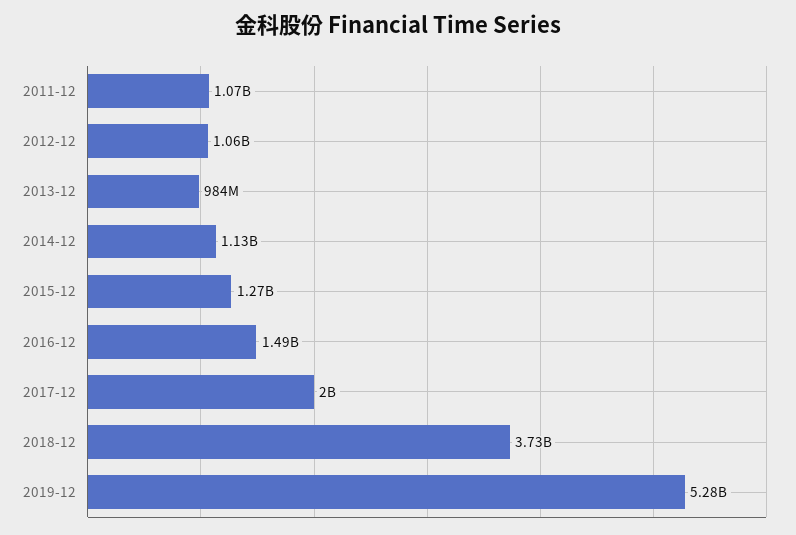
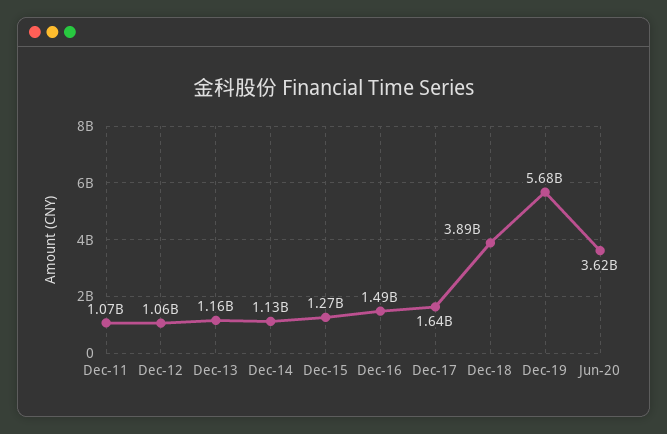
2013-12: 984000000 -> 1160000000
2017-12: 2000000000 -> 1640000000
2018-12: 3730000000 -> 3890000000
2019-12: 5280000000 -> 5680000000
Jun-20: none -> 3620000000

